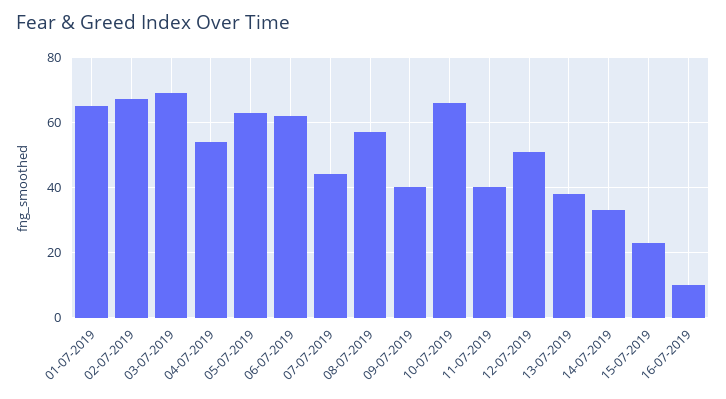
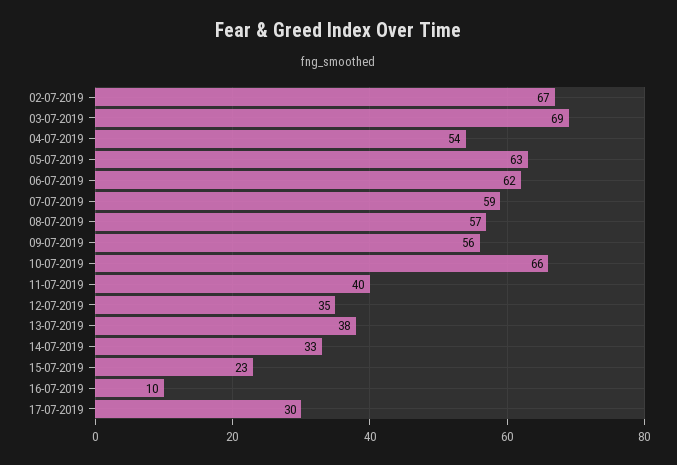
01-07-2019: 65 -> none
07-07-2019: 45 -> 59
09-07-2019: 40 -> 56
12-07-2019: 50 -> 35
17-07-2019: none -> 30

